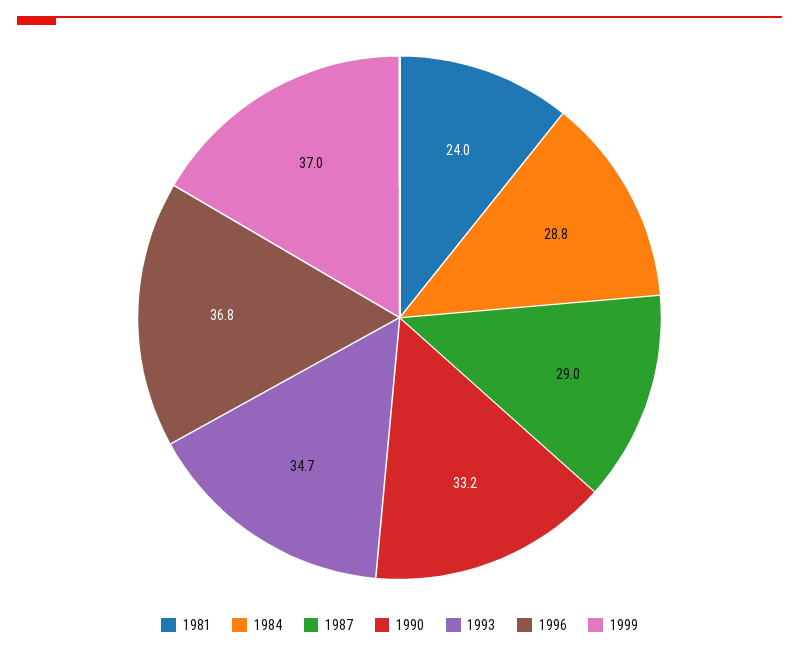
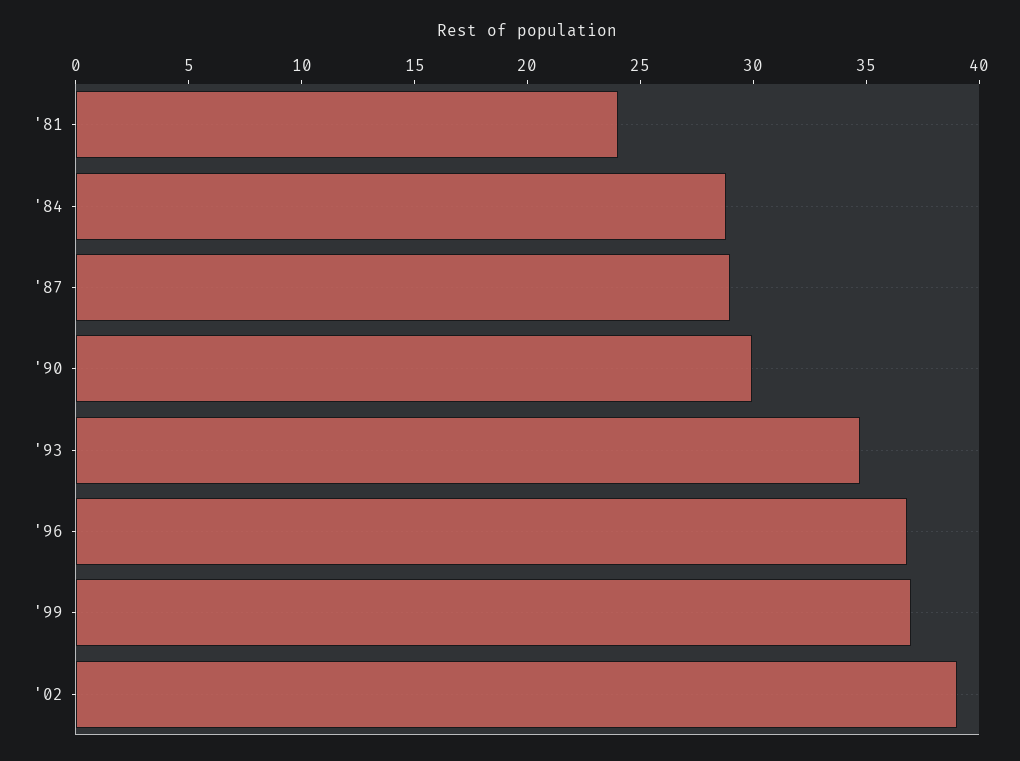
1990: 33.2 -> 30
'02: none -> 39

